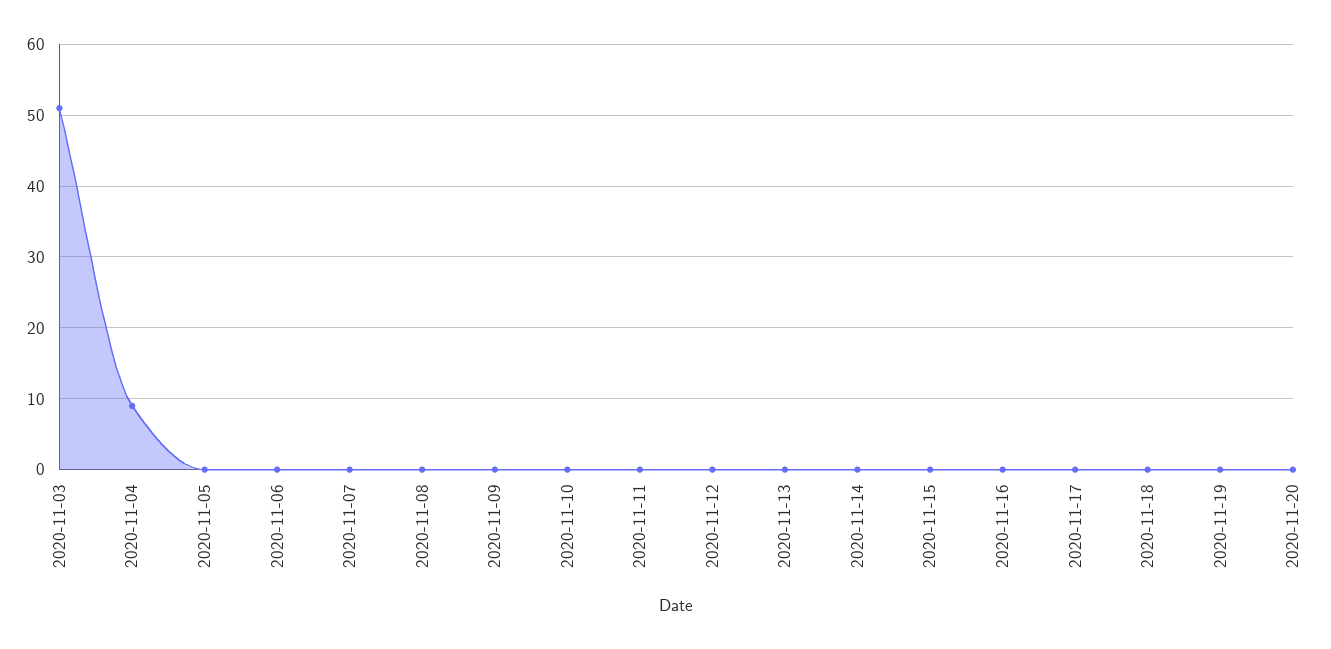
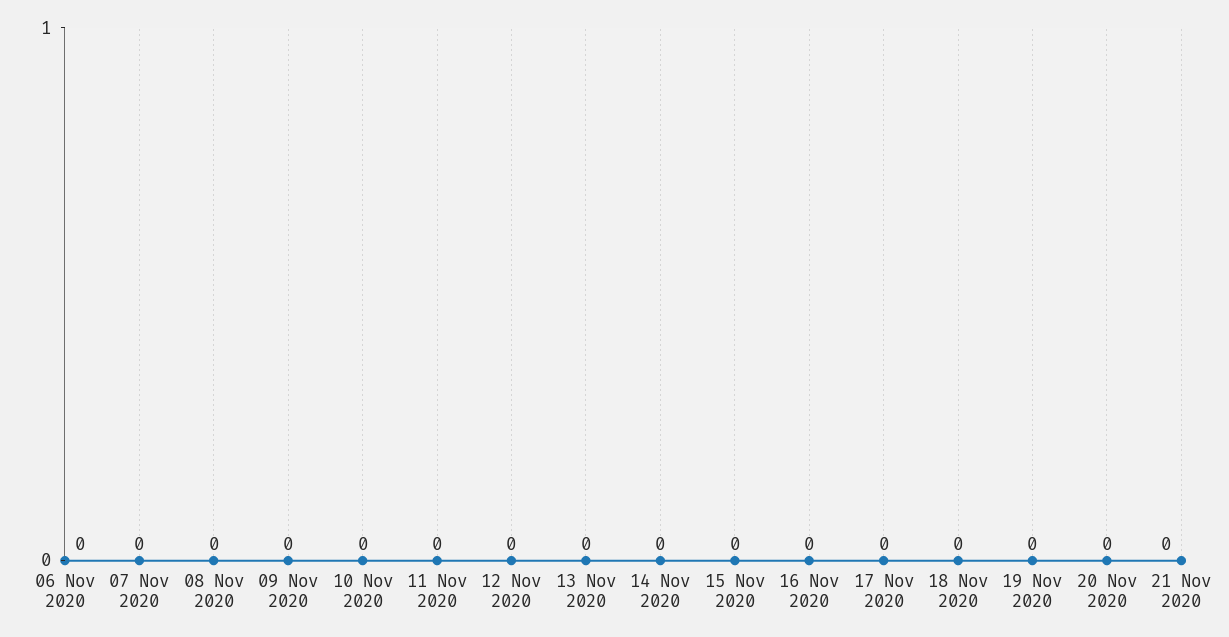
2020-11-03: 51 -> none
2020-11-04: 9 -> none
2020-11-05: 0 -> none
21 Nov 2020: none -> 0

